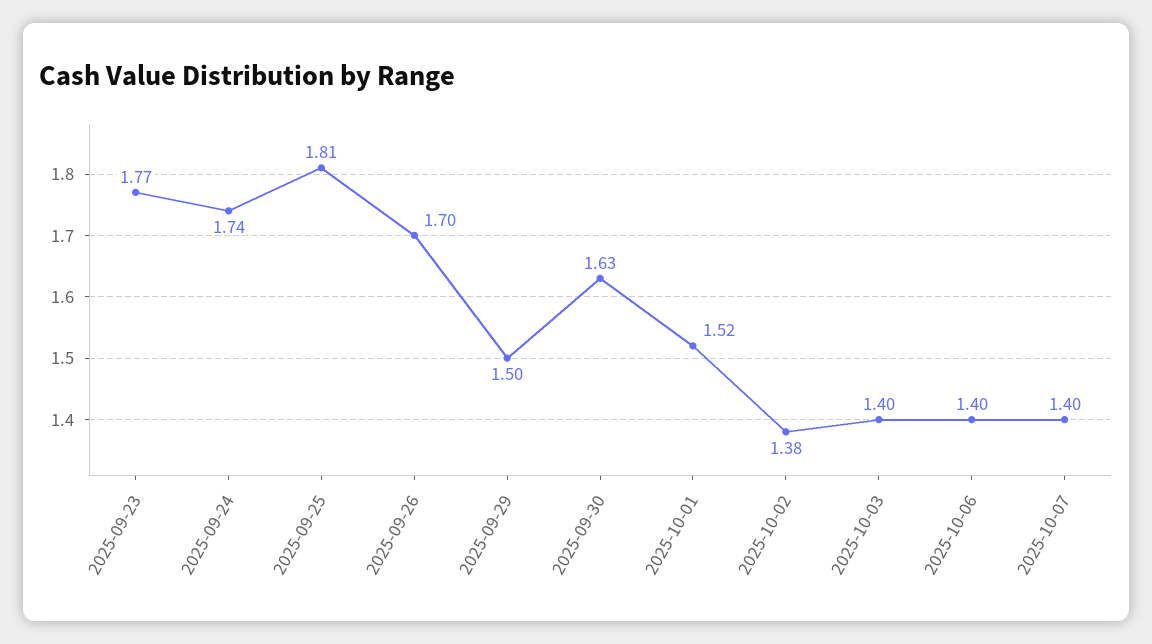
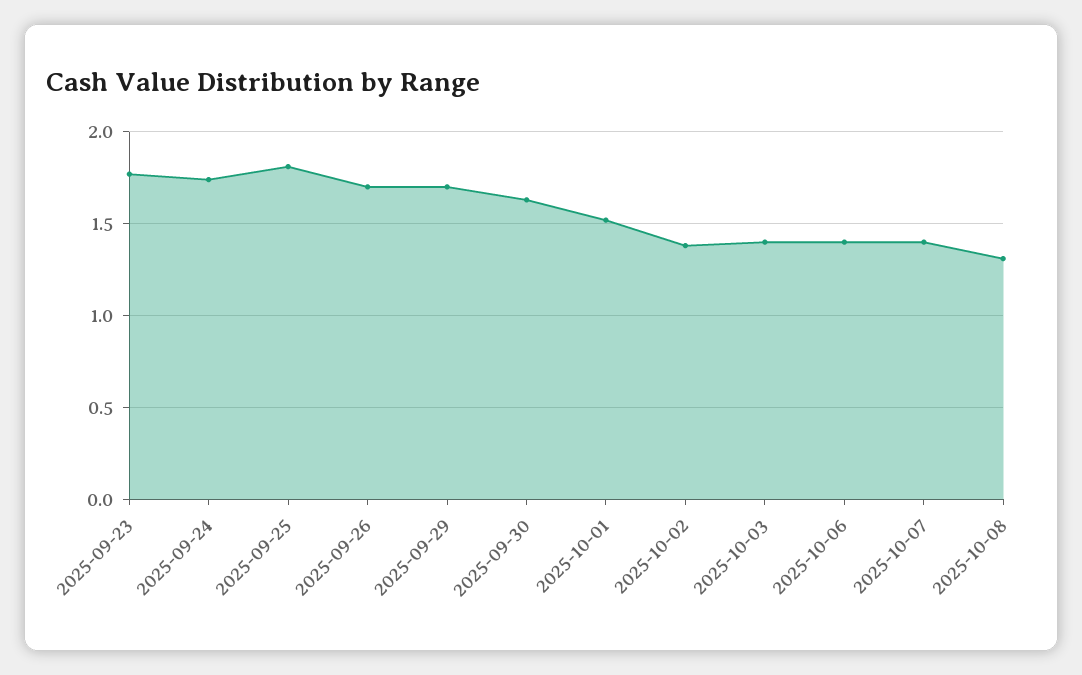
2025-09-29: 1.5 -> 1.7
2025-10-08: none -> 1.3

